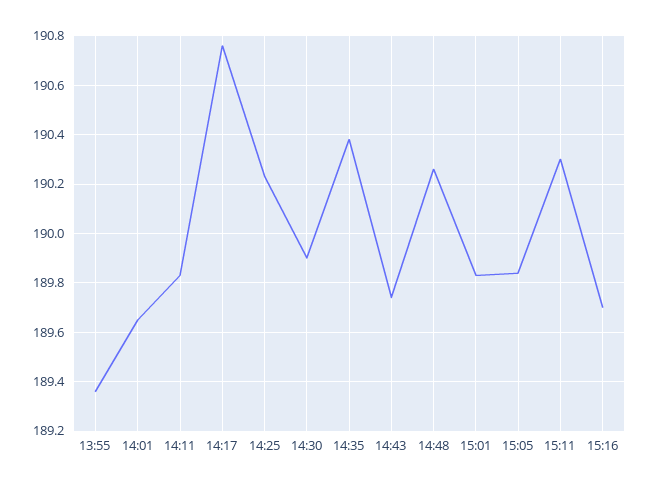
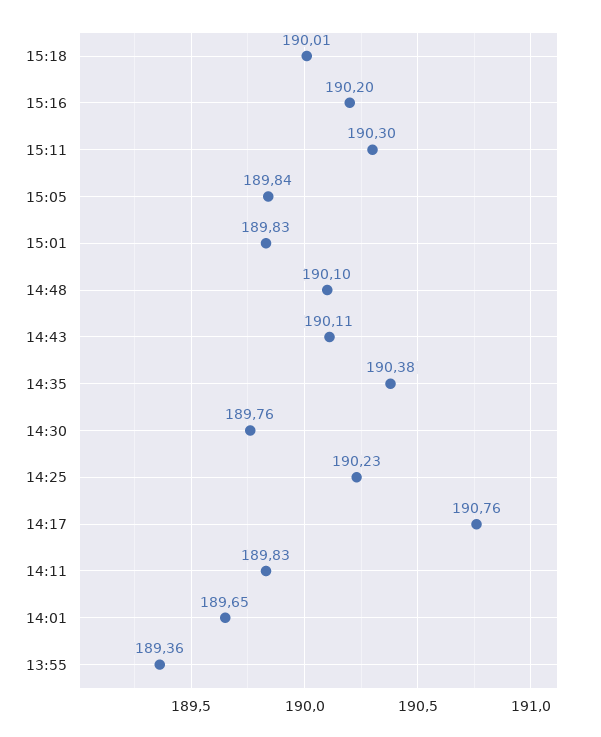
14:30: 189.9 -> 189.76
14:43: 189.75 -> 190.11
14:48: 190.25 -> 190.1
15:16: 189.7 -> 190.2
15:18: none -> 190.01

